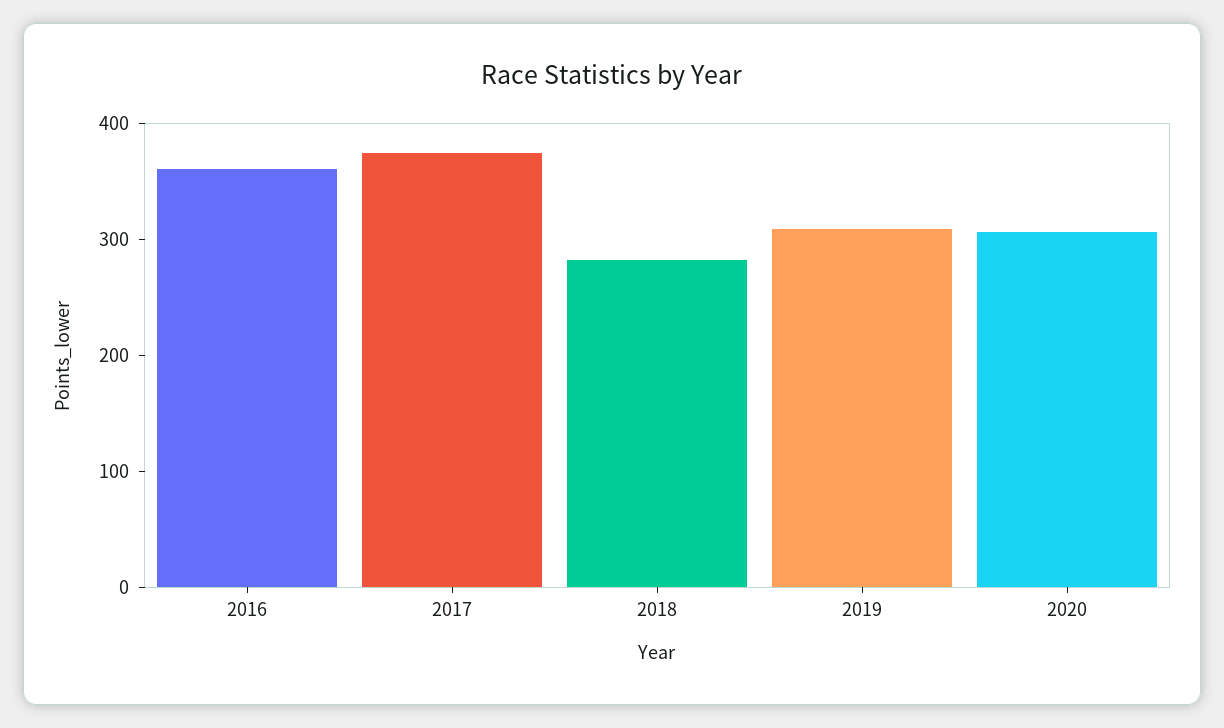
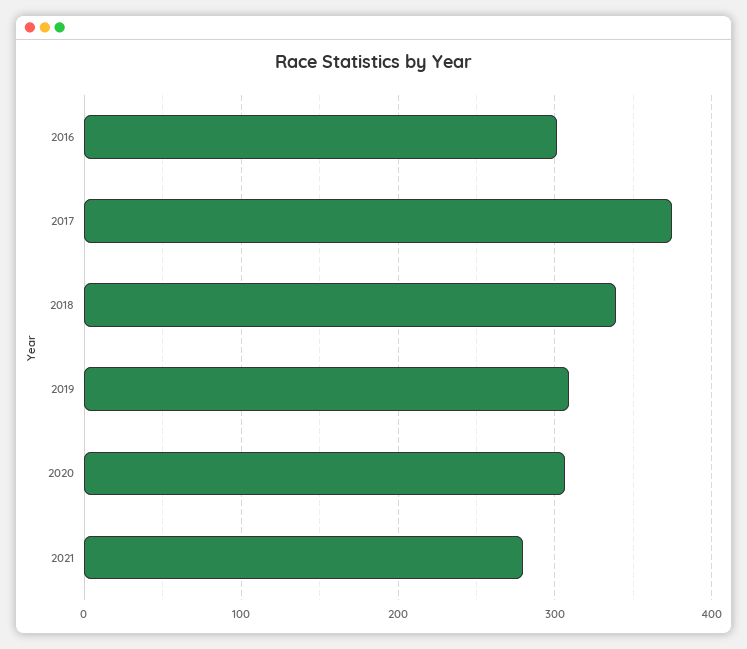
2016: 360 -> 300
2018: 280 -> 340
2021: none -> 280

